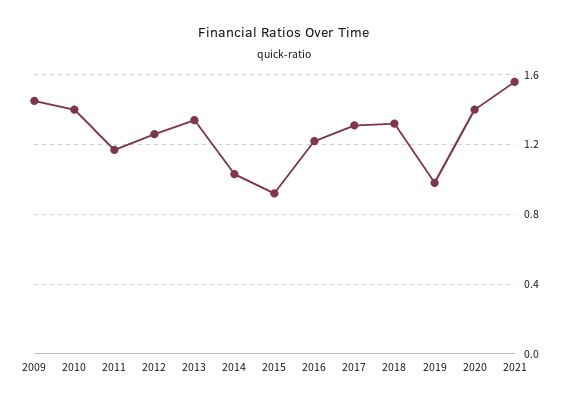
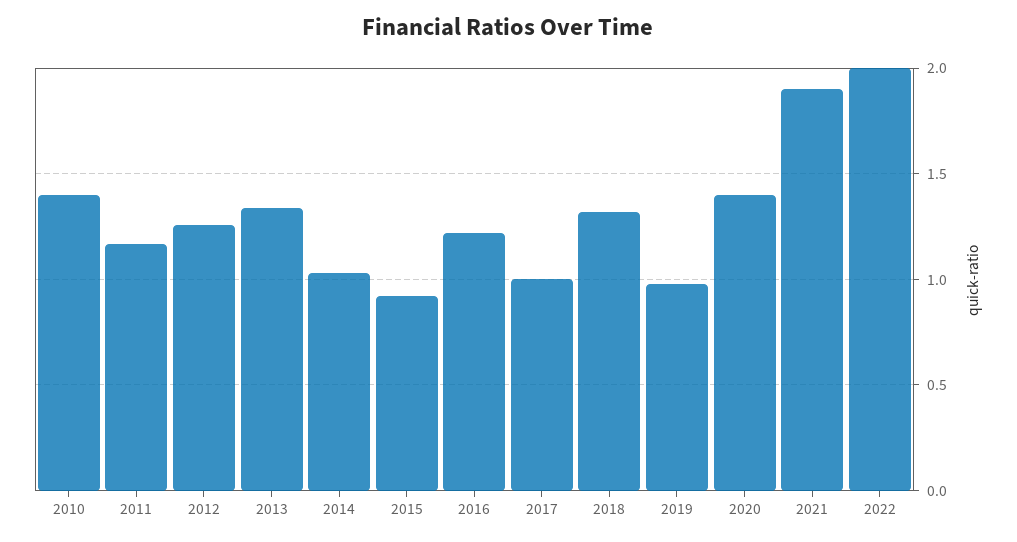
2009: 1.45 -> none
2017: 1.3 -> 1
2021: 1.55 -> 1.9
2022: none -> 2

